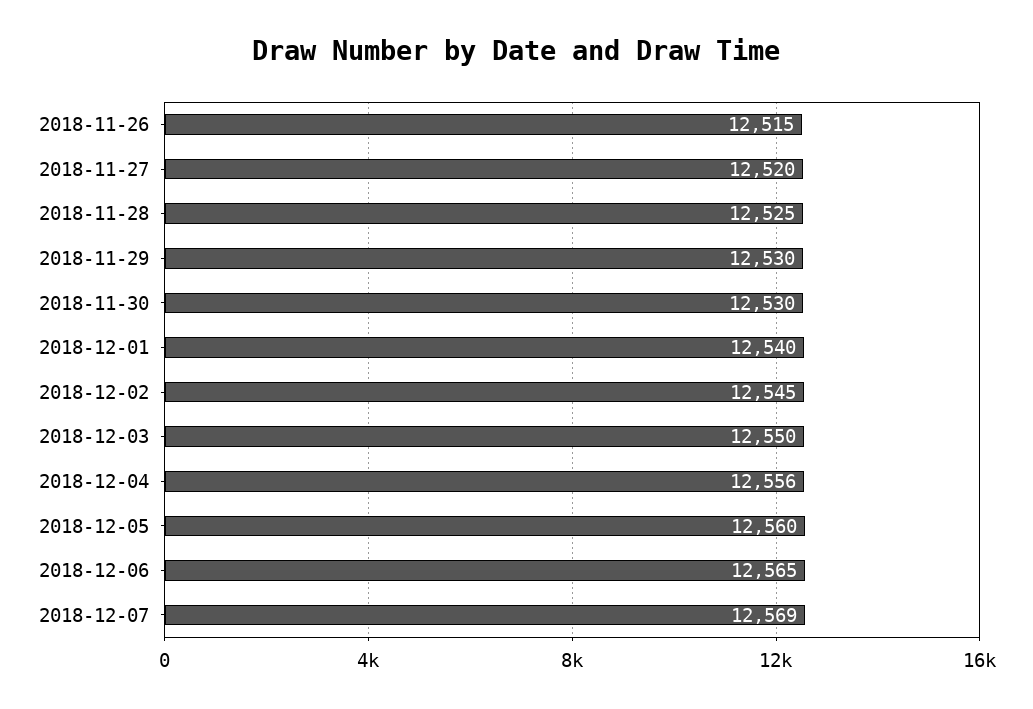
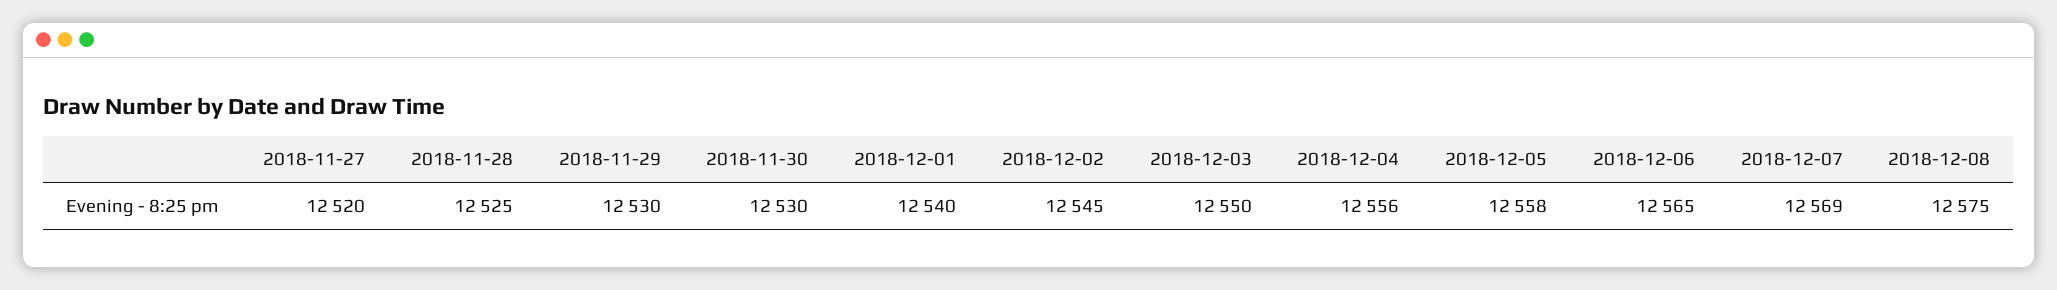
2018-11-26: 12515 -> none
2018-12-05: 12560 -> 12558
2018-12-08: none -> 12575

